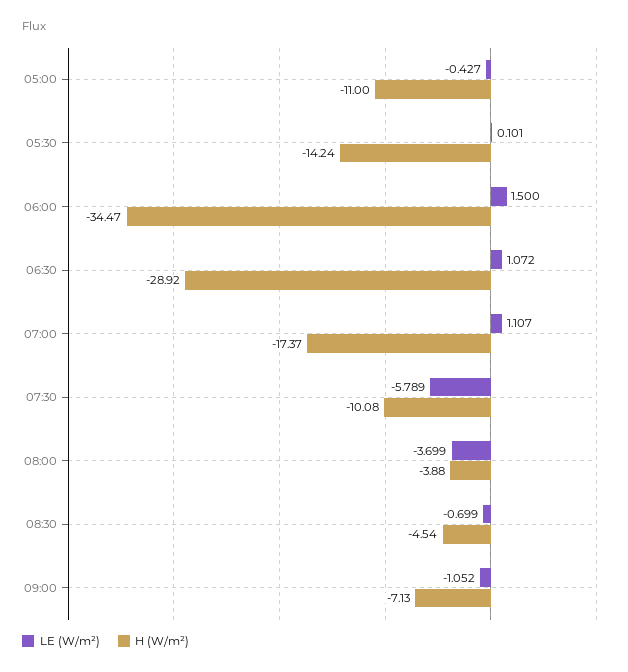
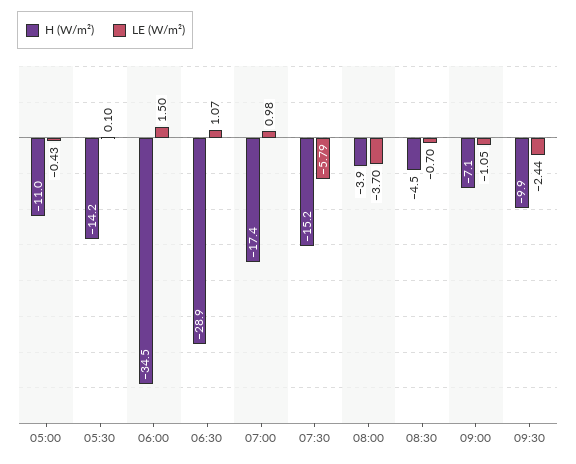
LE (W/m²), 07:00: 1.107 -> 0.98
H (W/m²), 07:30: -10.08 -> -15.2
H (W/m²), 09:30: none -> -9.9
LE (W/m²), 09:30: none -> -2.44

